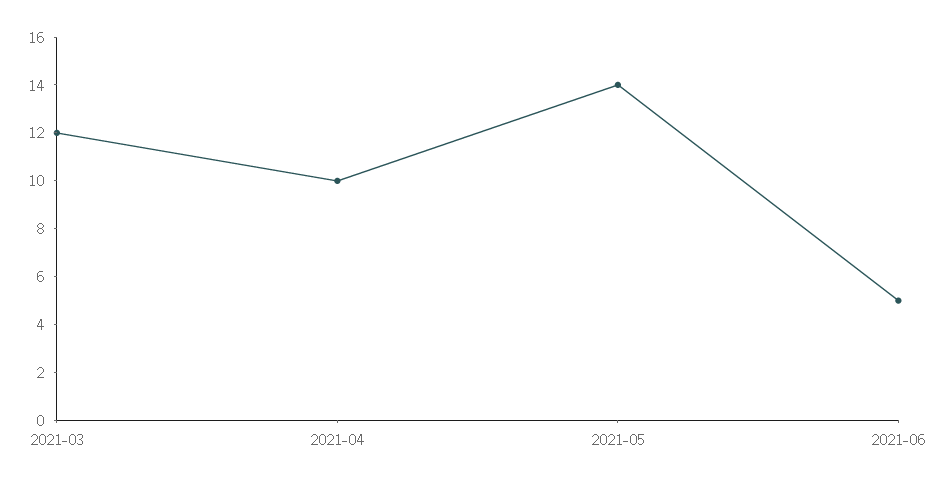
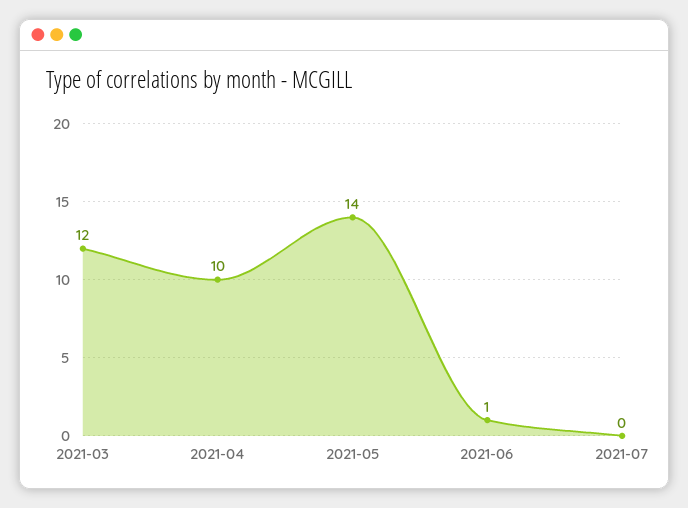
2021-06: 5 -> 1
2021-07: none -> 0

